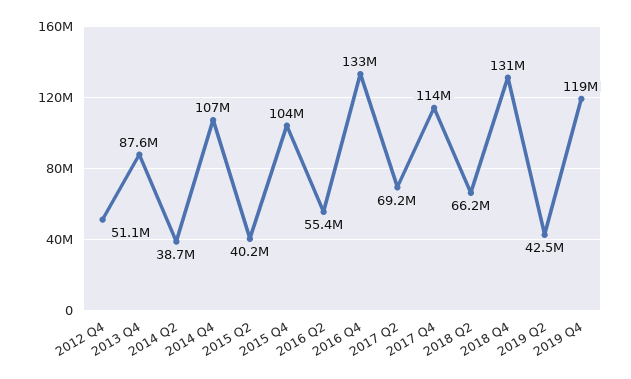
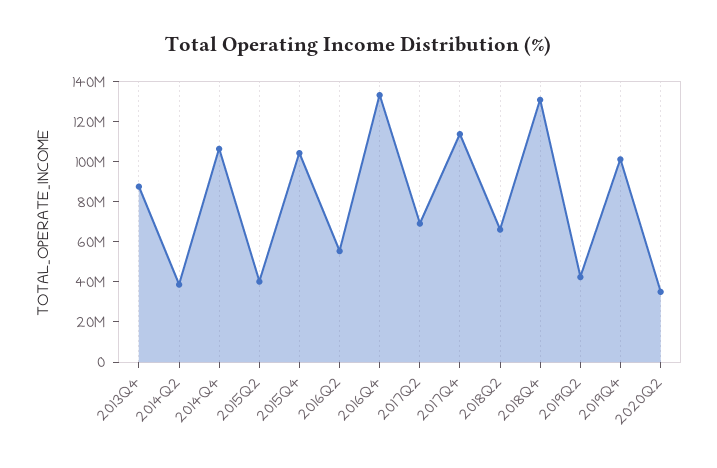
2012 Q4: 51100000 -> none
2019 Q4: 119000000 -> 100000000
2020Q2: none -> 35000000

